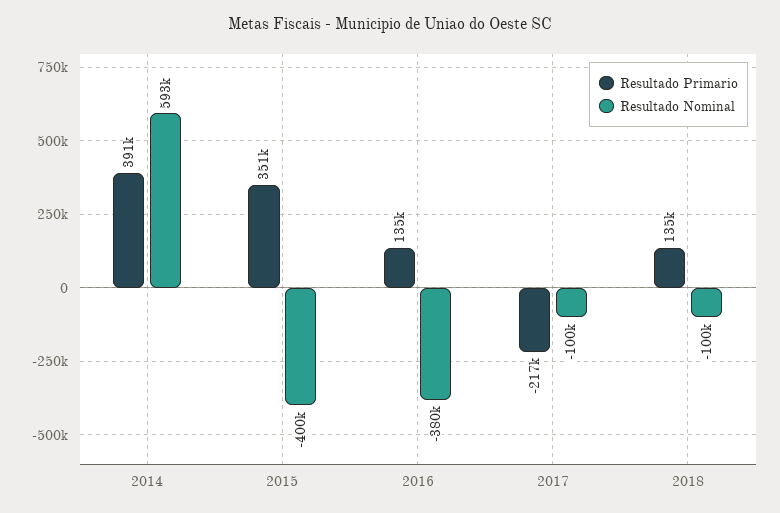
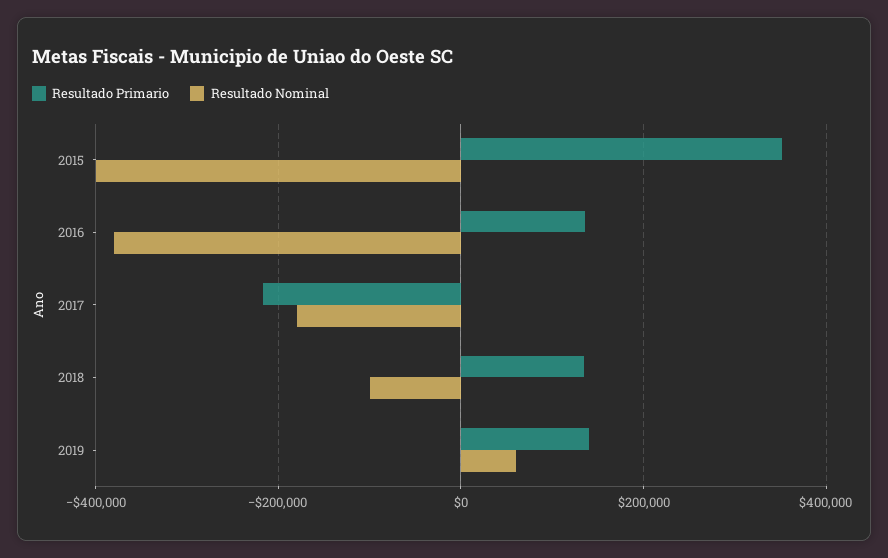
Resultado Primario, 2014: 391000 -> none
Resultado Nominal, 2014: 593000 -> none
Resultado Nominal, 2017: -100000 -> -180000
Resultado Primario, 2019: none -> 140000
Resultado Nominal, 2019: none -> 60000

